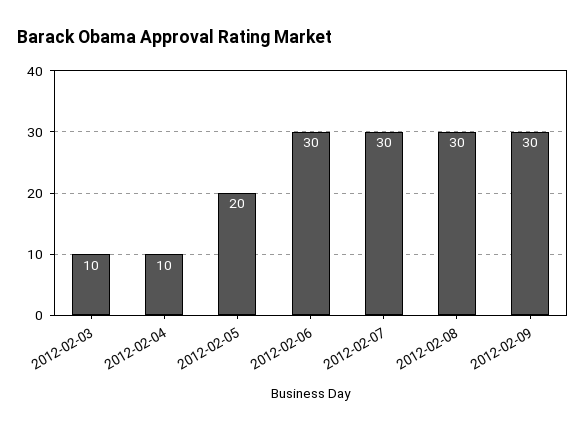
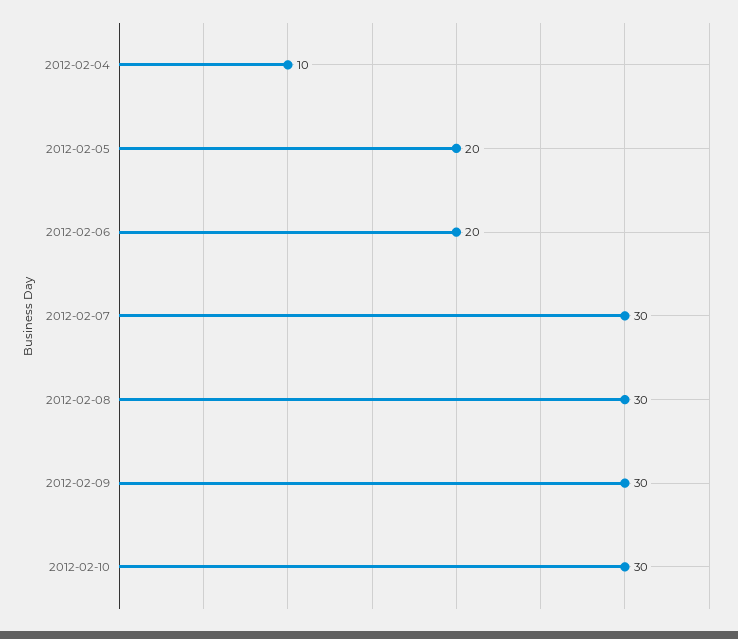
2012-02-03: 10 -> none
2012-02-06: 30 -> 20
2012-02-10: none -> 30

